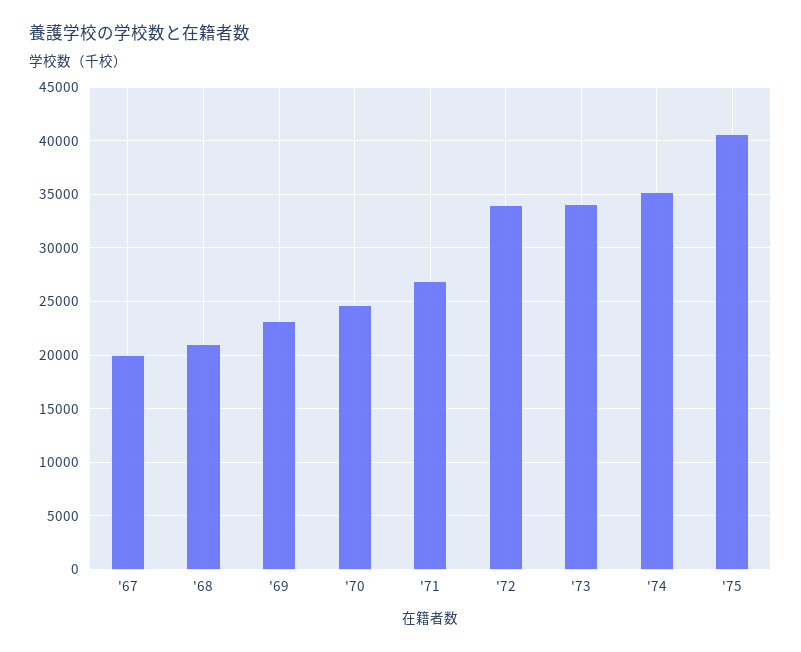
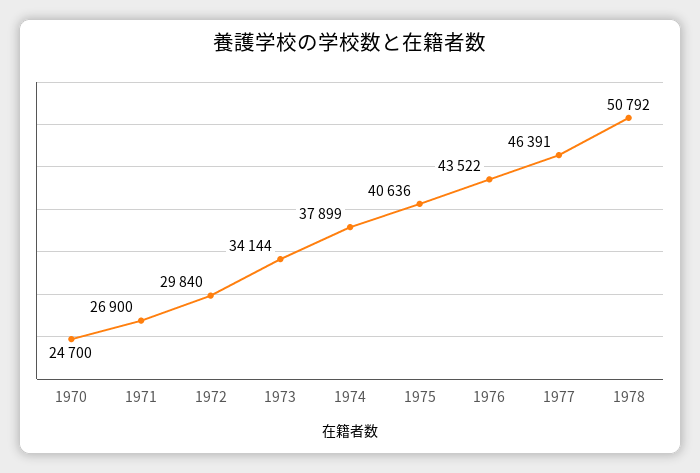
'67: 20000 -> none
'68: 21000 -> none
'69: 23000 -> none
'72: 34000 -> 29840
'74: 35000 -> 37899
1976: none -> 43522
1977: none -> 46391
1978: none -> 50792

